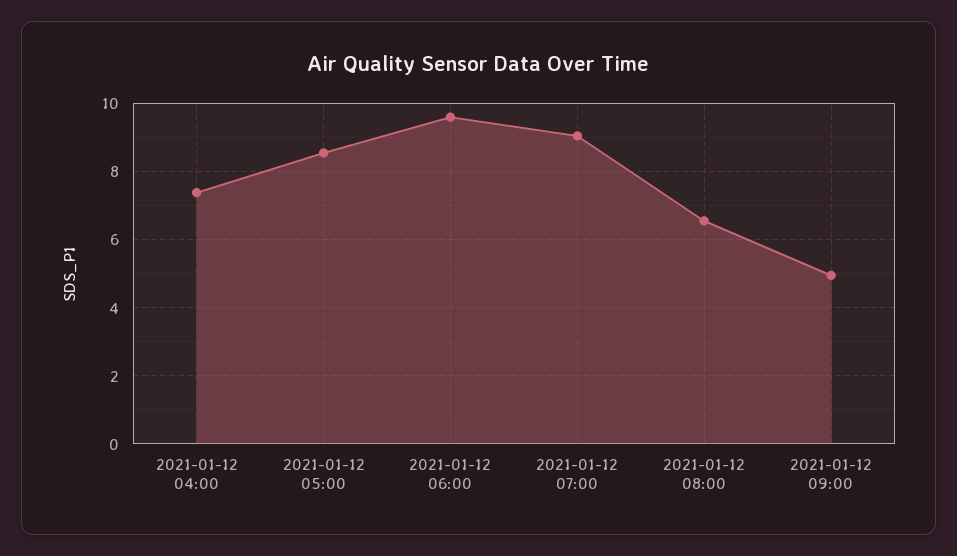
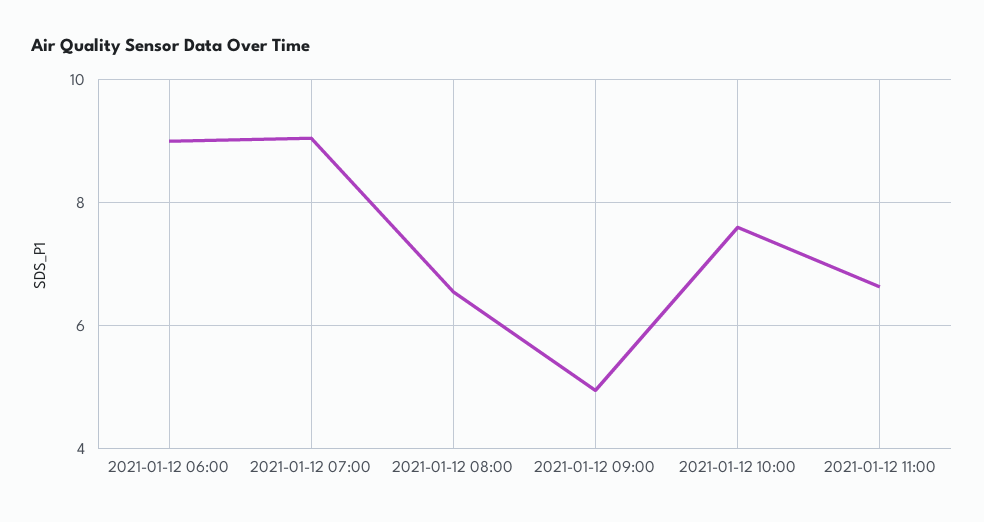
2021-01-12 04:00: 7.4 -> none
2021-01-12 05:00: 8.6 -> none
2021-01-12 06:00: 9.6 -> 9
2021-01-12 10:00: none -> 7.6
2021-01-12 11:00: none -> 6.6

